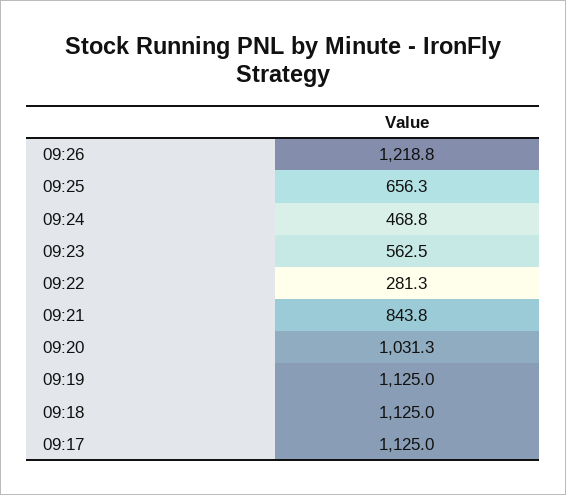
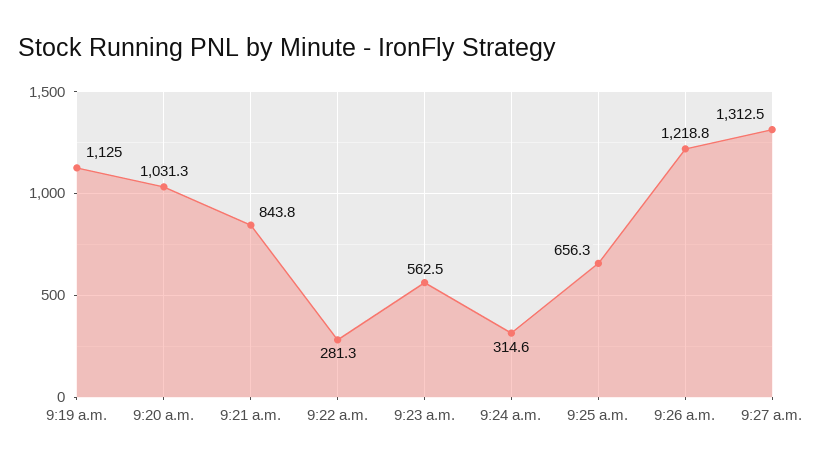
09:24: 468.8 -> 314.6
09:18: 1125 -> none
09:17: 1125 -> none
9:27 a.m.: none -> 1312.5

